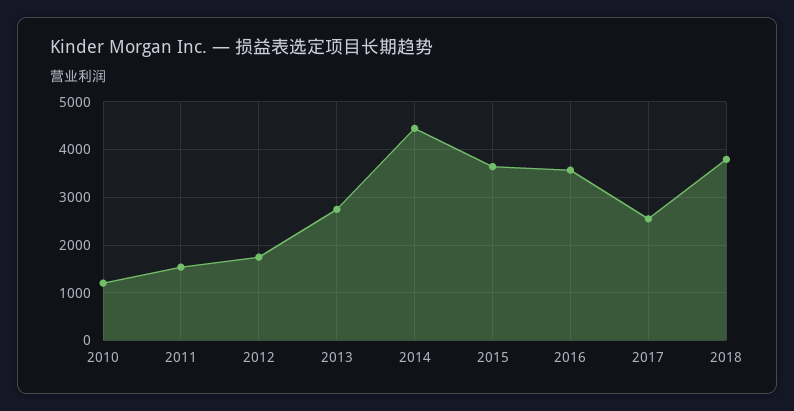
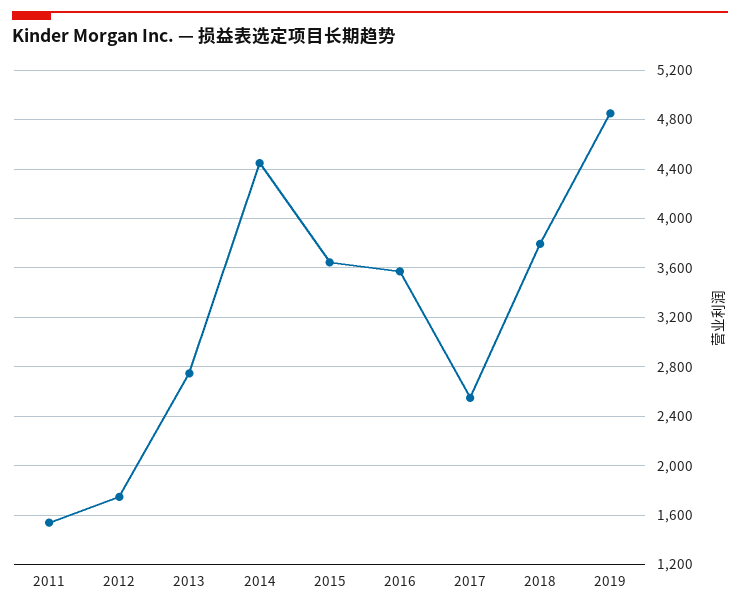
2010: 1200 -> none
2019: none -> 4850

